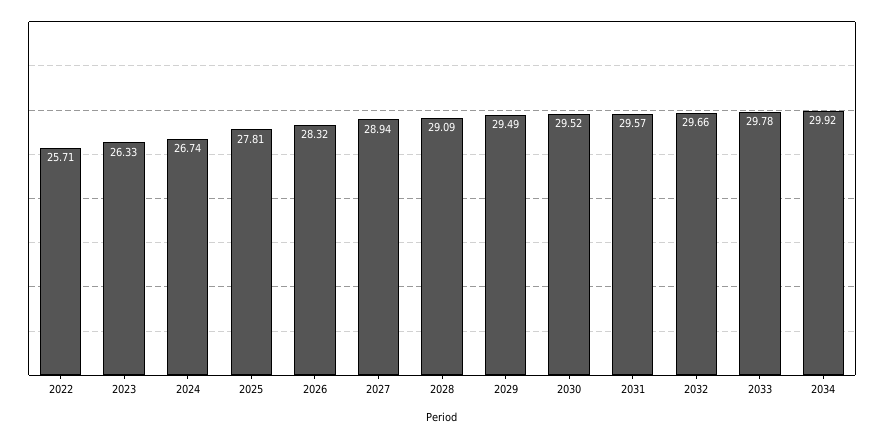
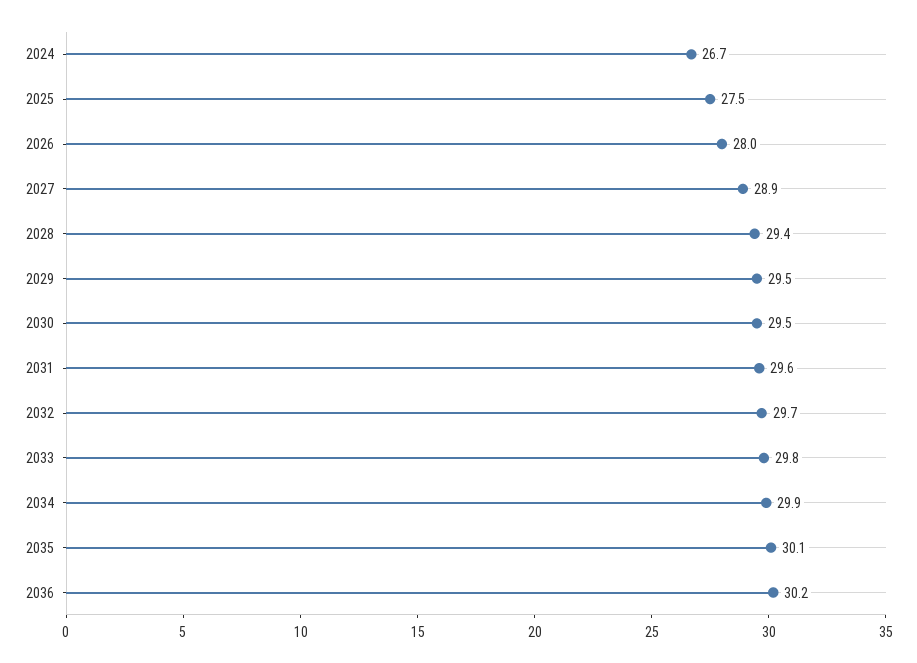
2022: 25.71 -> none
2023: 26.33 -> none
2025: 27.81 -> 27.5
2026: 28.32 -> 28
2028: 29.09 -> 29.4
2035: none -> 30.1
2036: none -> 30.2

